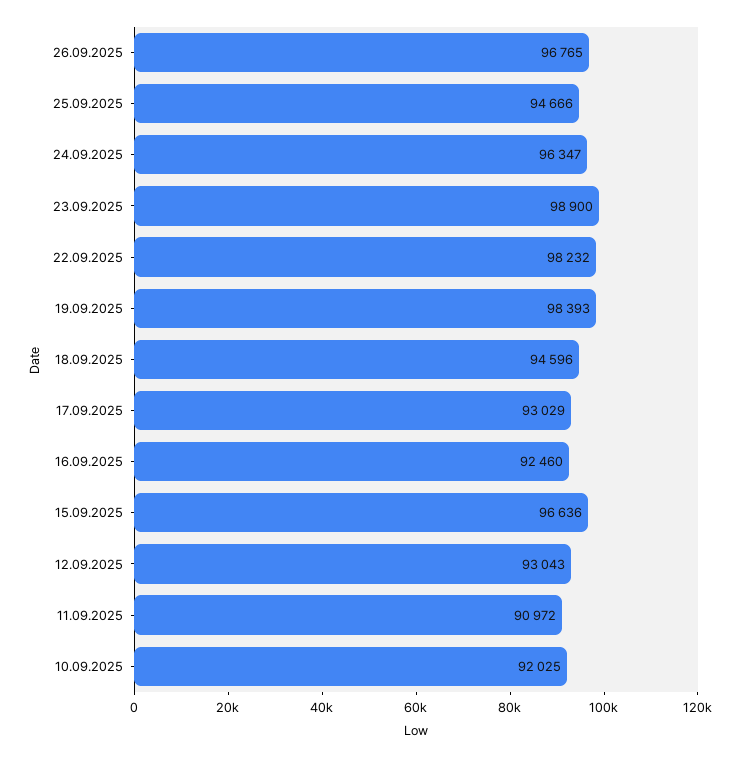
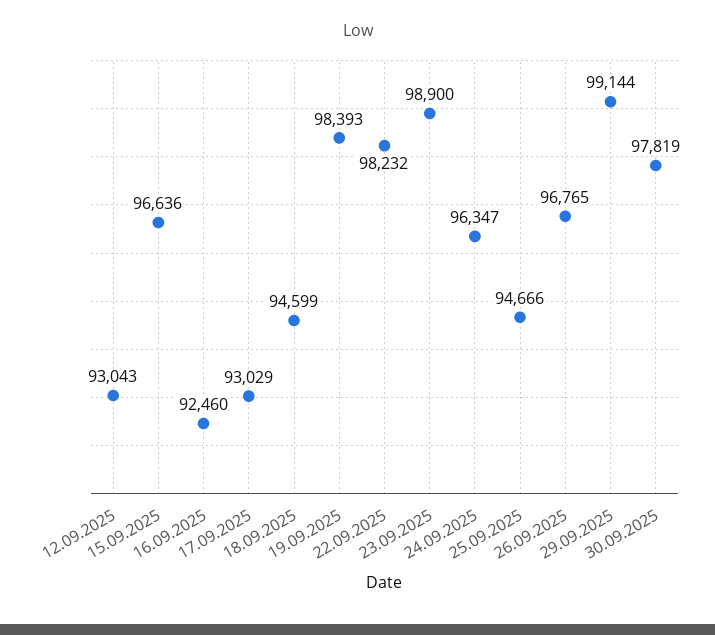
18.09.2025: 94596 -> 94599
11.09.2025: 90972 -> none
10.09.2025: 92025 -> none
29.09.2025: none -> 99144
30.09.2025: none -> 97819

